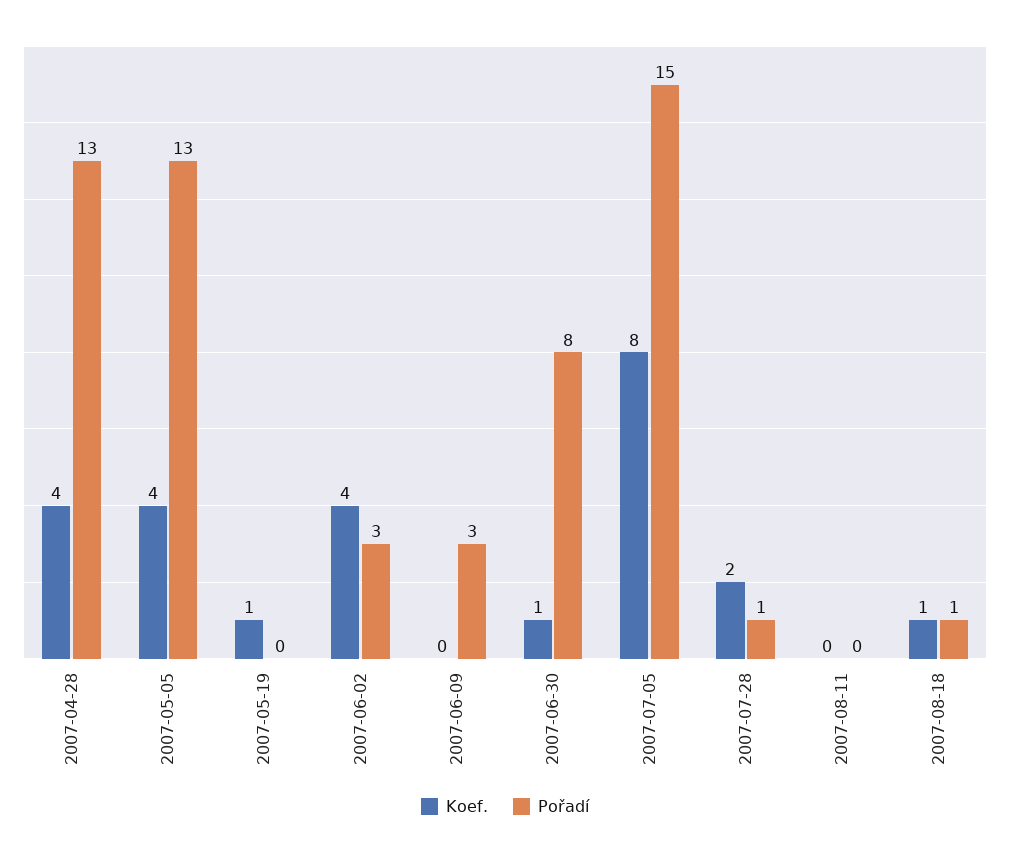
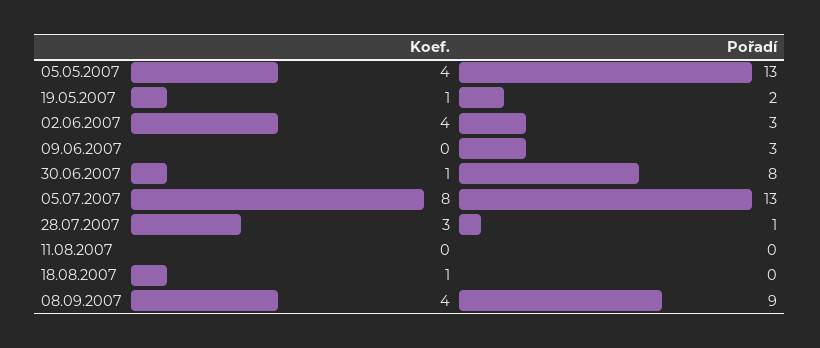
Koef., 2007-04-28: 4 -> none
Pořadí, 2007-04-28: 13 -> none
Pořadí, 2007-05-19: 0 -> 2
Pořadí, 2007-07-05: 15 -> 13
Koef., 2007-07-28: 2 -> 3
Pořadí, 2007-08-18: 1 -> 0
Koef., 08.09.2007: none -> 4
Pořadí, 08.09.2007: none -> 9

